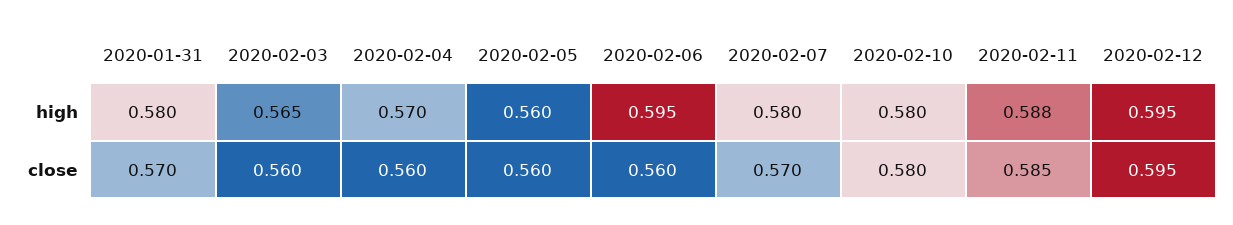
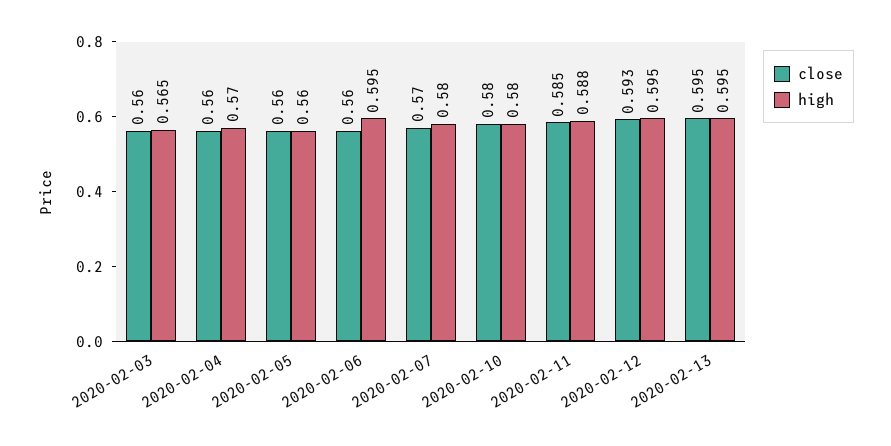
high, 2020-01-31: 0.58 -> none
close, 2020-01-31: 0.57 -> none
close, 2020-02-12: 0.595 -> 0.593
close, 2020-02-13: none -> 0.595
high, 2020-02-13: none -> 0.595

